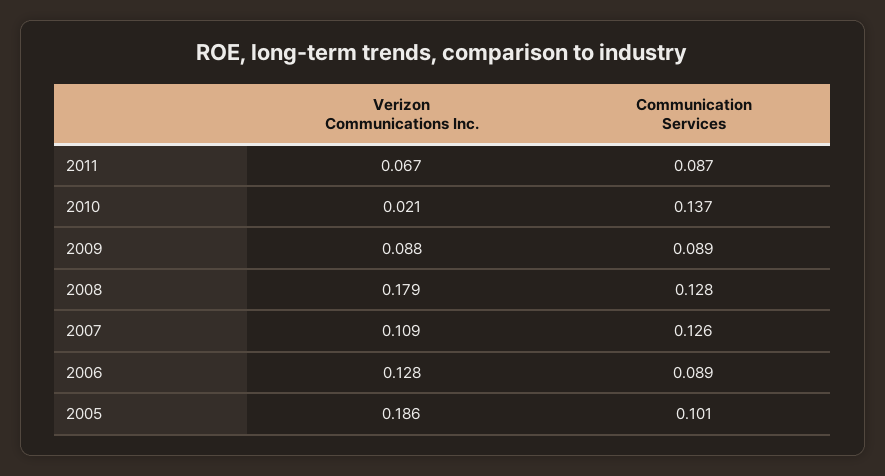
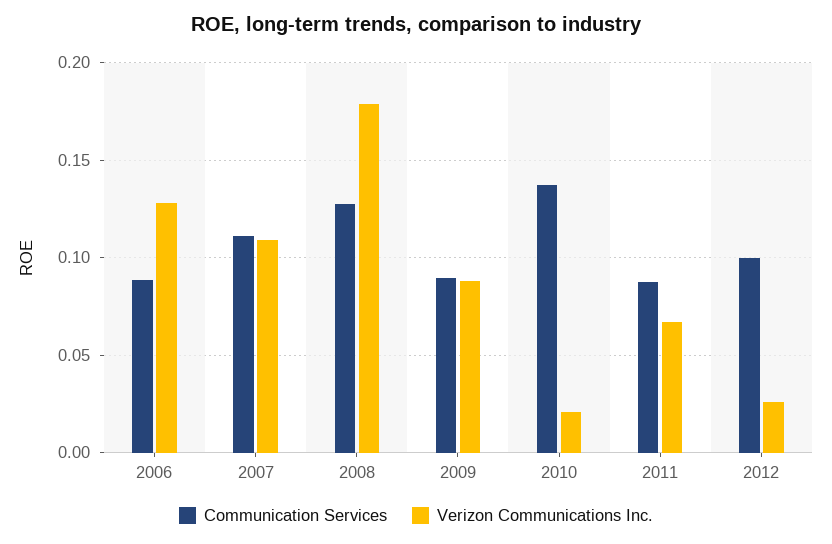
Communication Services, 2007: 0.126 -> 0.11
Verizon Communications Inc., 2005: 0.186 -> none
Communication Services, 2005: 0.101 -> none
Communication Services, 2012: none -> 0.1
Verizon Communications Inc., 2012: none -> 0.025

